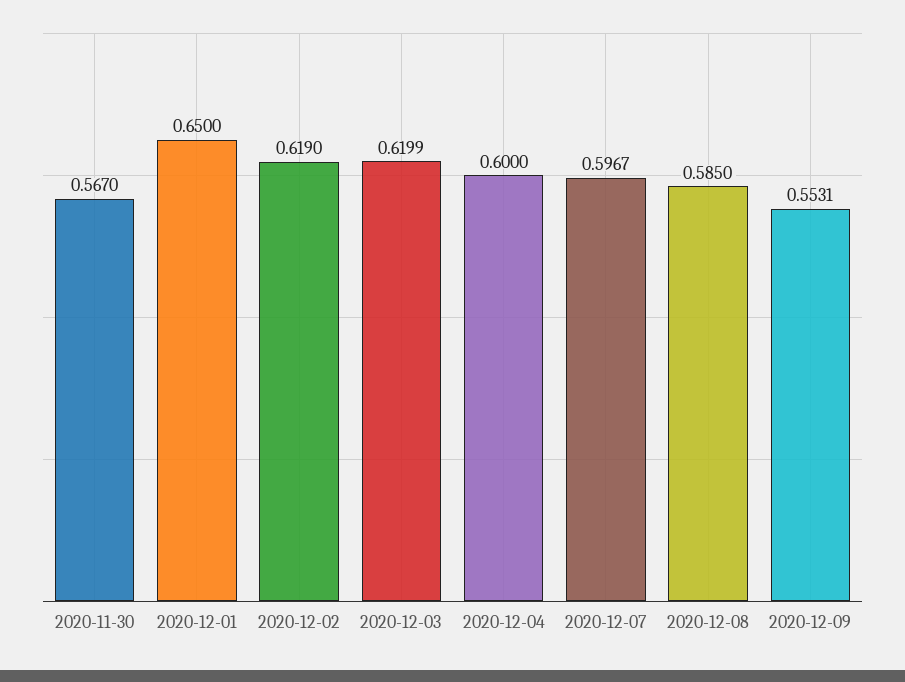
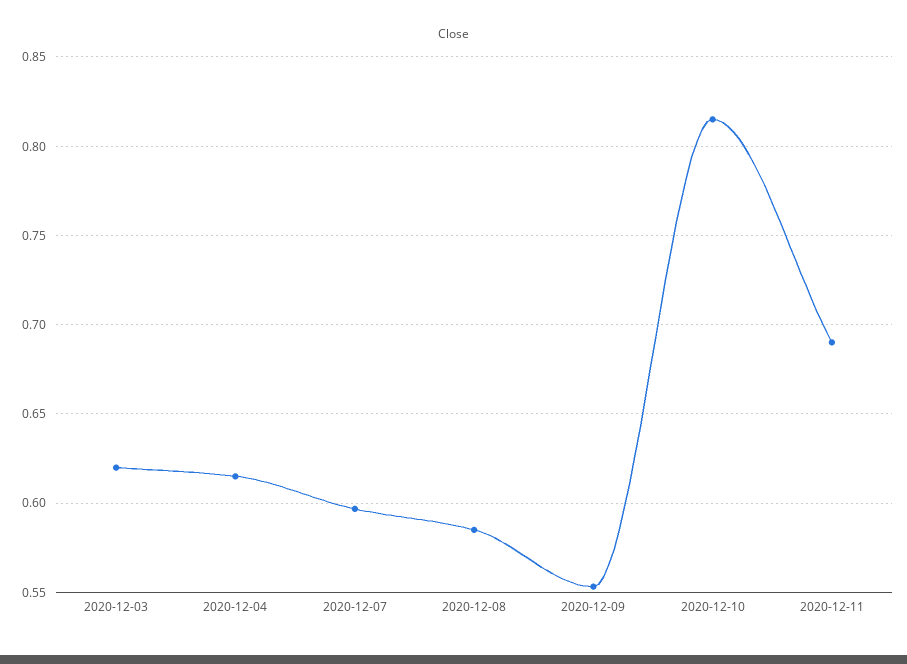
2020-11-30: 0.567 -> none
2020-12-01: 0.65 -> none
2020-12-02: 0.619 -> none
2020-12-04: 0.6 -> 0.615
2020-12-10: none -> 0.815
2020-12-11: none -> 0.69

